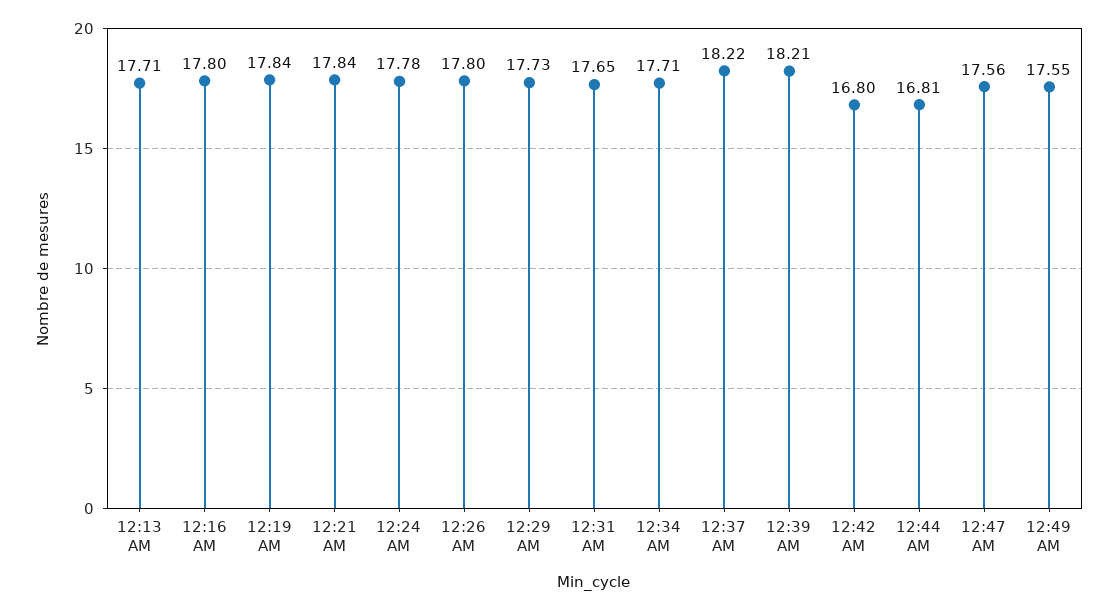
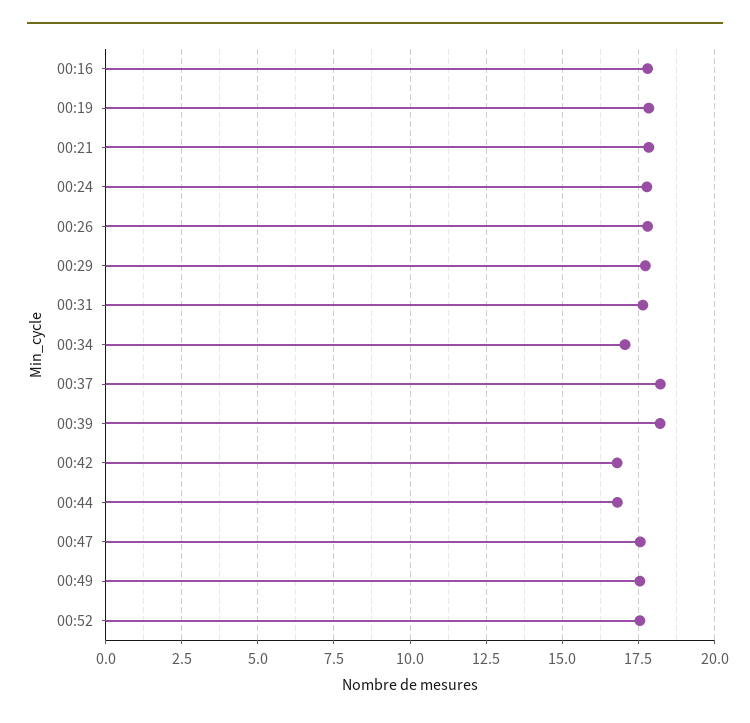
12:13 AM: 17.71 -> none
12:34 AM: 17.71 -> 17
00:52: none -> 17.5

